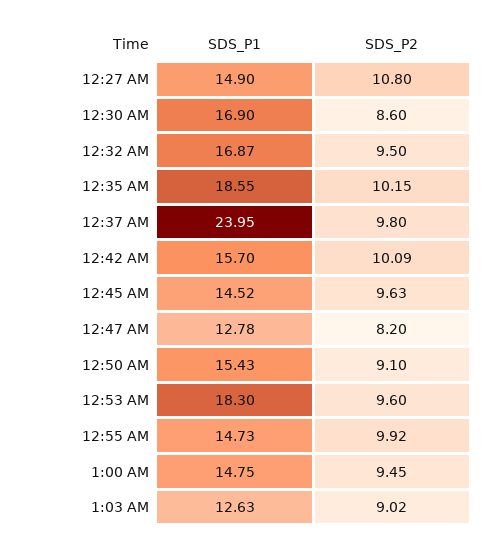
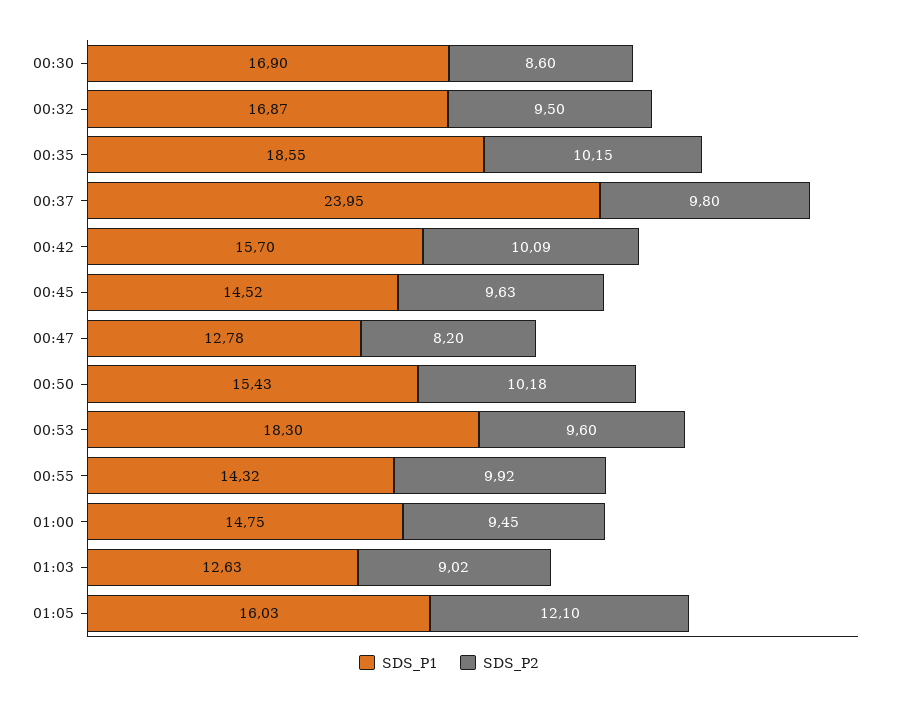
SDS_P1, 12:27 AM: 14.9 -> none
SDS_P2, 12:27 AM: 10.8 -> none
SDS_P2, 12:50 AM: 9.1 -> 10.18
SDS_P1, 12:55 AM: 14.73 -> 14.32
SDS_P1, 01:05: none -> 16.03
SDS_P2, 01:05: none -> 12.1

